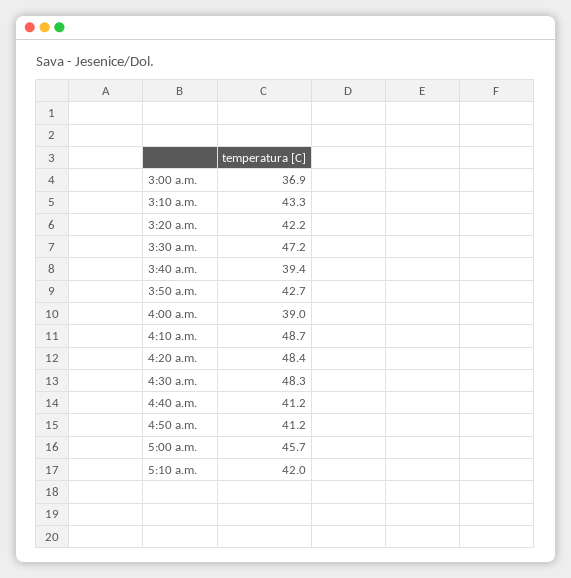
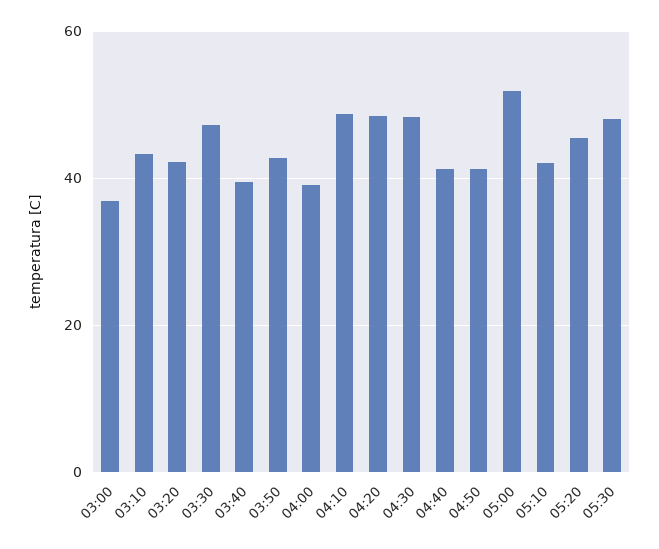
5:00 a.m.: 45.7 -> 52
05:20: none -> 46
05:30: none -> 48

